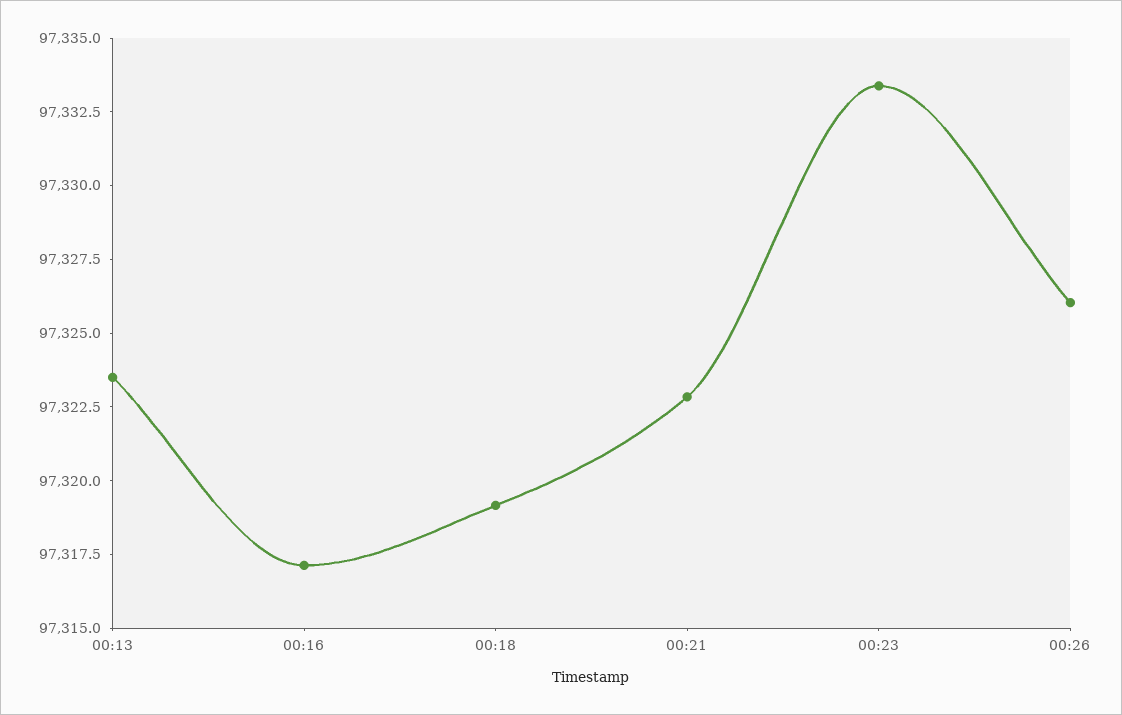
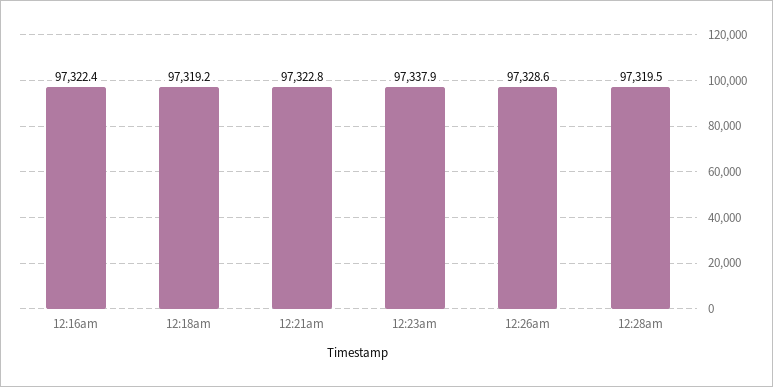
00:13: 97323.5 -> none
00:16: 97317 -> 97322.4
00:23: 97333.5 -> 97337.9
00:26: 97326 -> 97328.6
12:28am: none -> 97319.5

